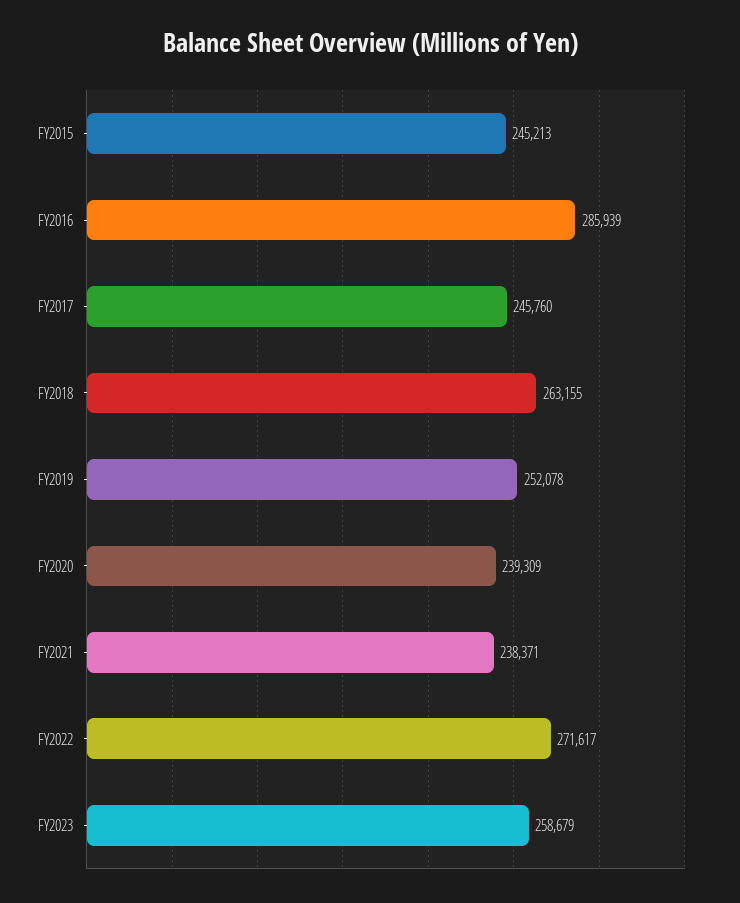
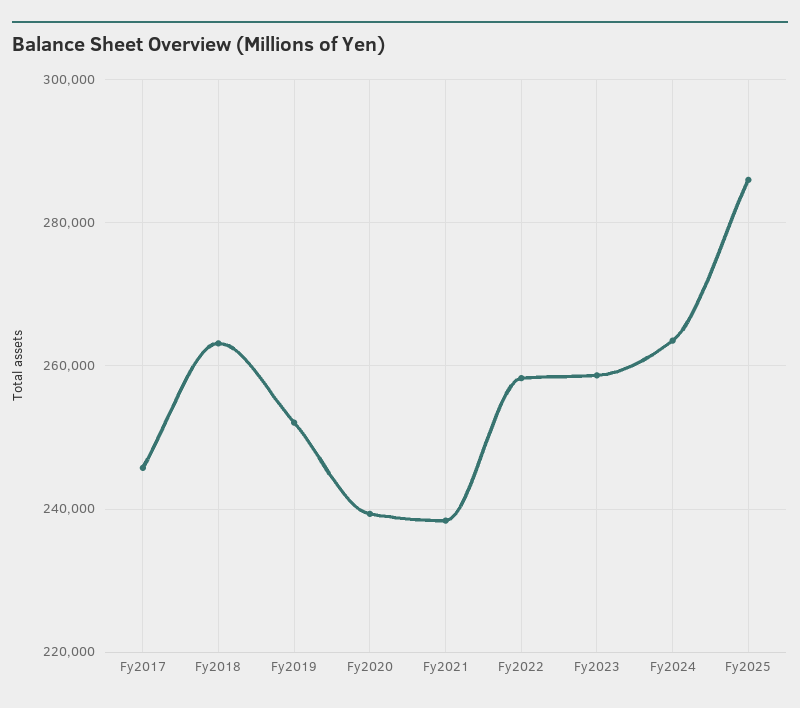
FY2015: 245213 -> none
FY2016: 285939 -> none
FY2022: 271617 -> 258000
Fy2024: none -> 264000
Fy2025: none -> 286000

